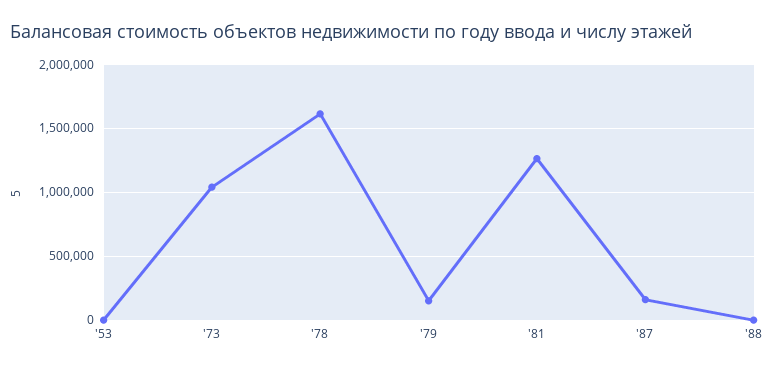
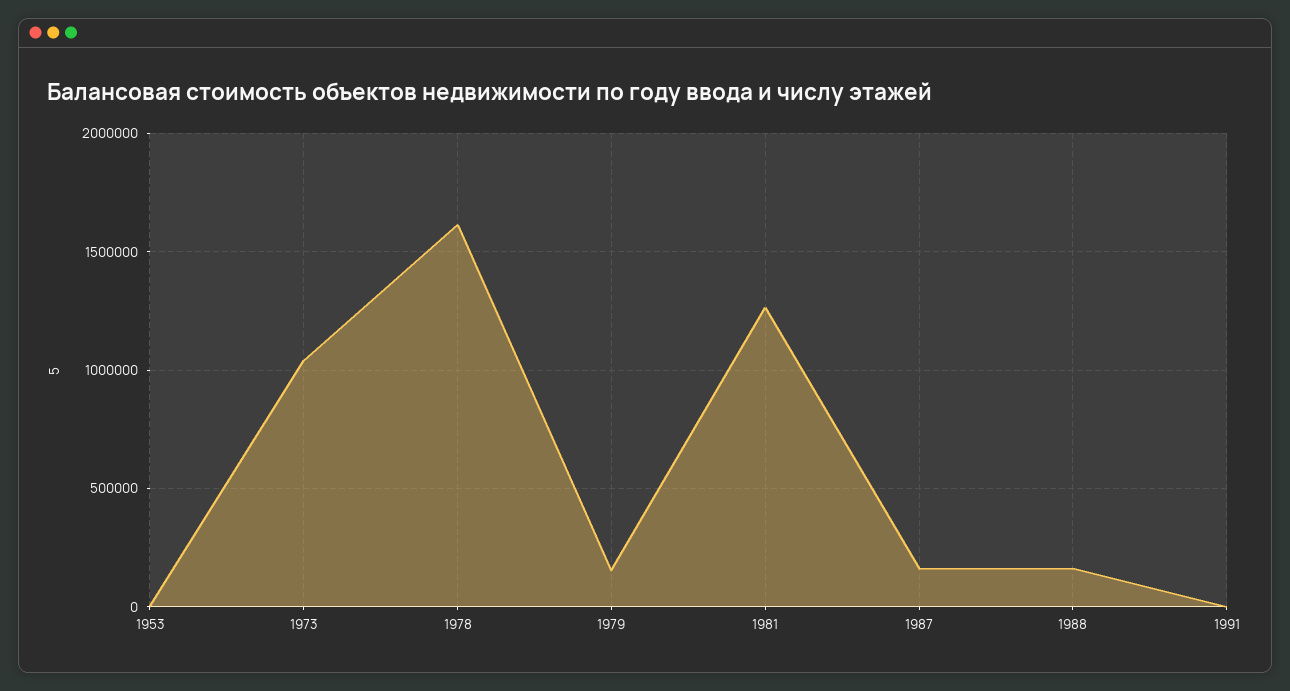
'88: 0 -> 150000
1991: none -> 0

